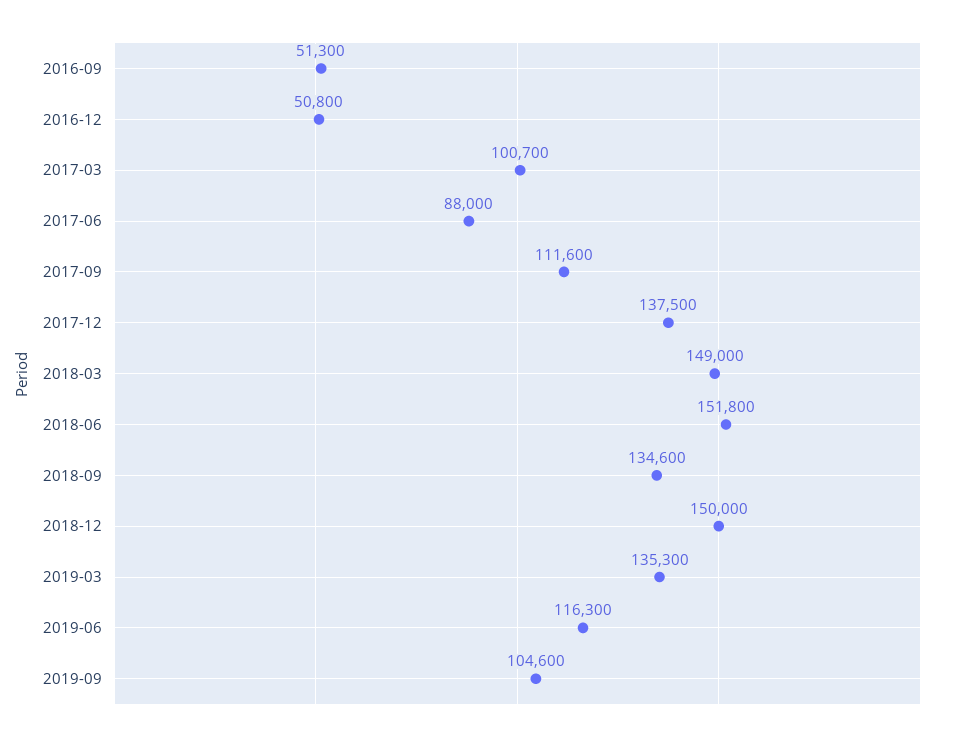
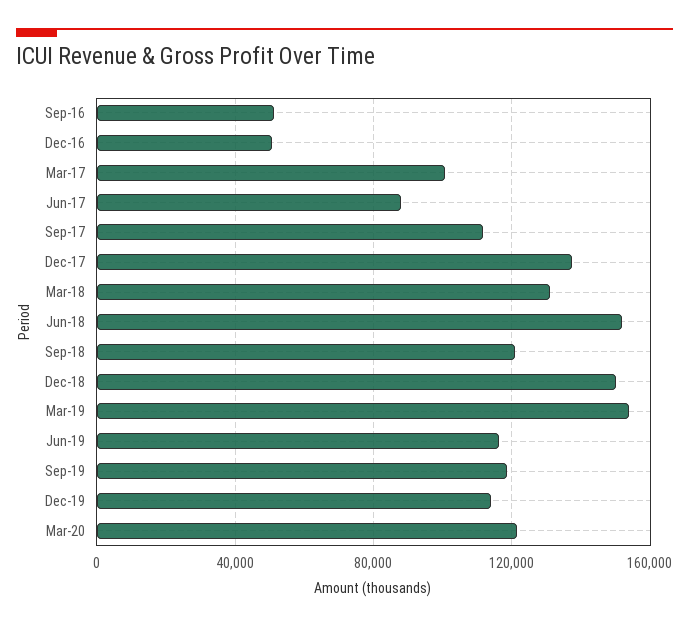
2018-03: 149000 -> 130000
2018-09: 134600 -> 120000
2019-03: 135300 -> 155000
2019-09: 104600 -> 120000
Dec-19: none -> 115000
Mar-20: none -> 120000

